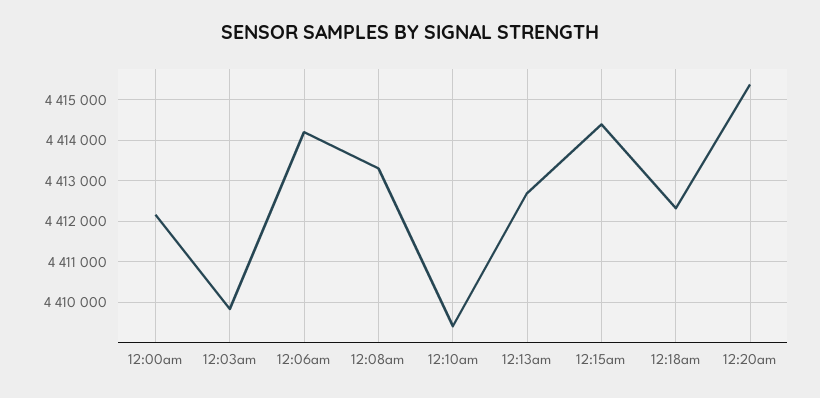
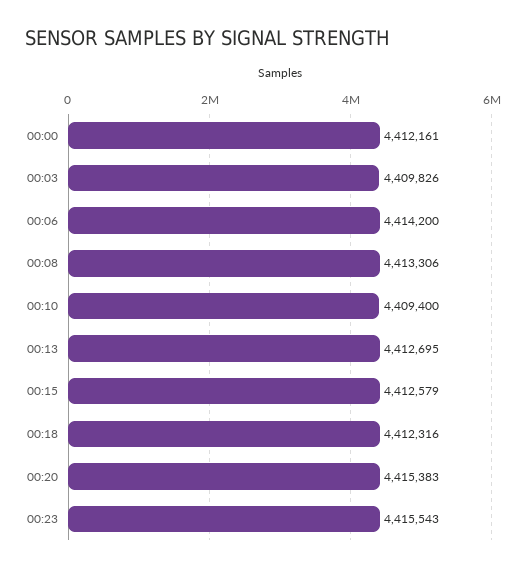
12:15am: 4414400 -> 4412579
00:23: none -> 4415543

